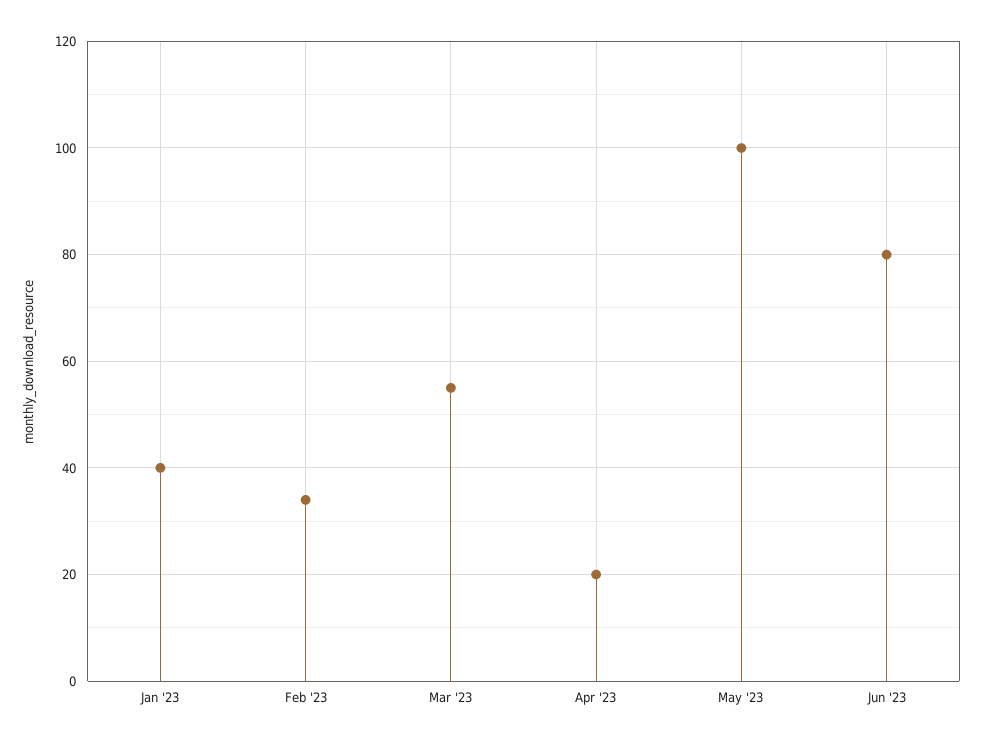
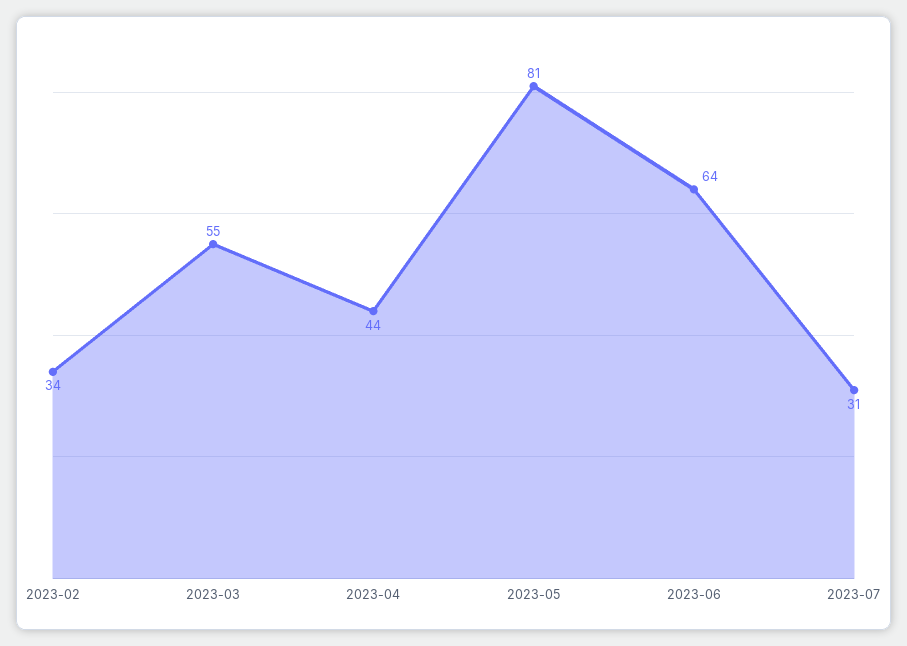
Jan '23: 40 -> none
Apr '23: 20 -> 44
May '23: 100 -> 81
Jun '23: 80 -> 64
2023-07: none -> 31

